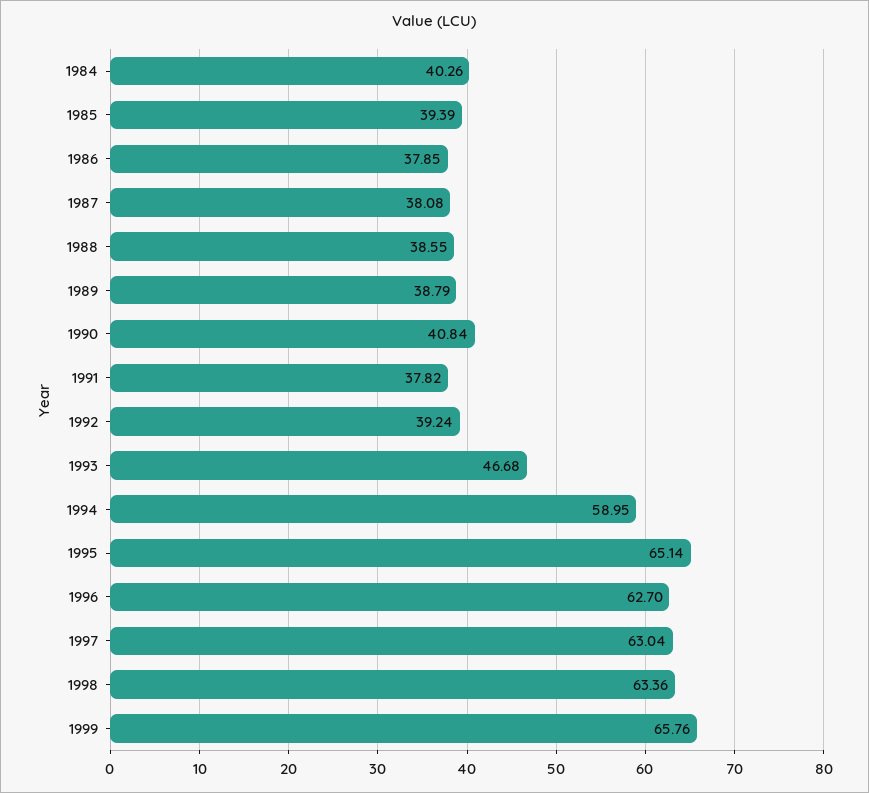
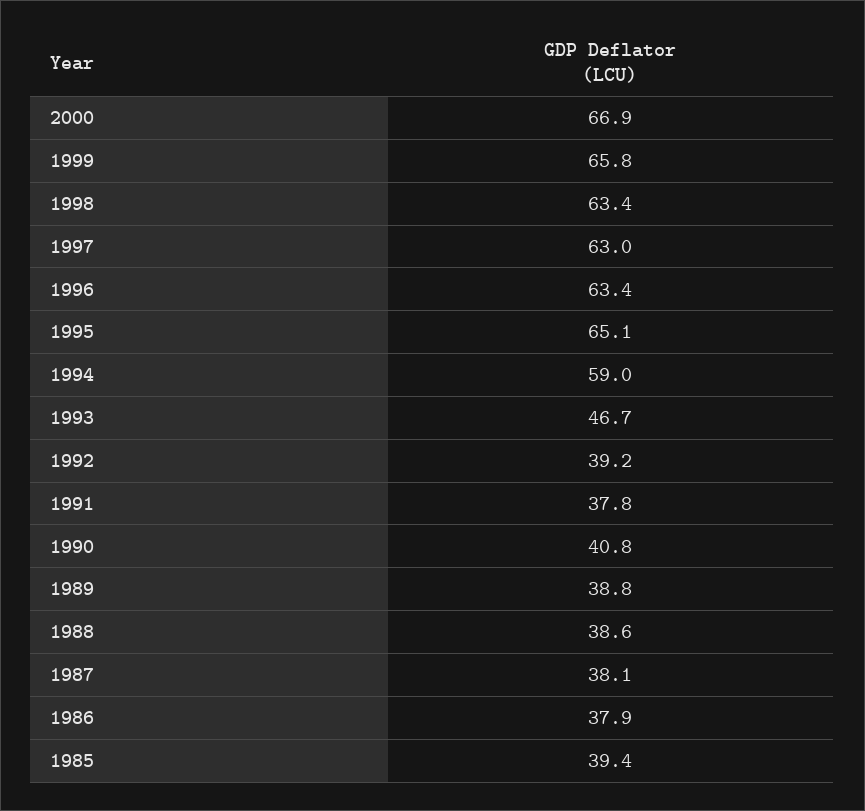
1984: 40.26 -> none
1996: 62.7 -> 63.4
2000: none -> 66.9

